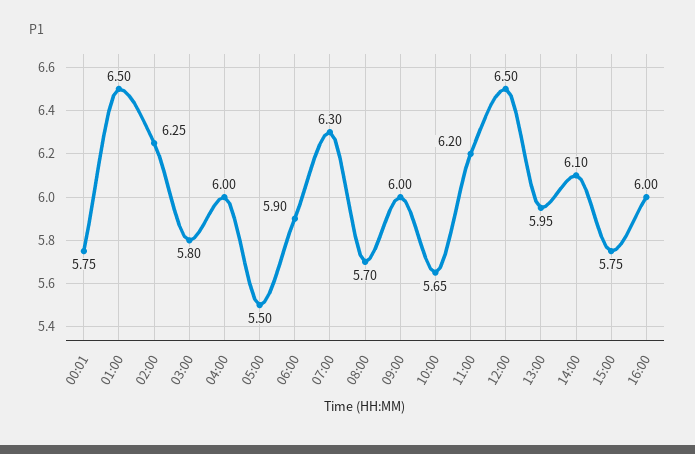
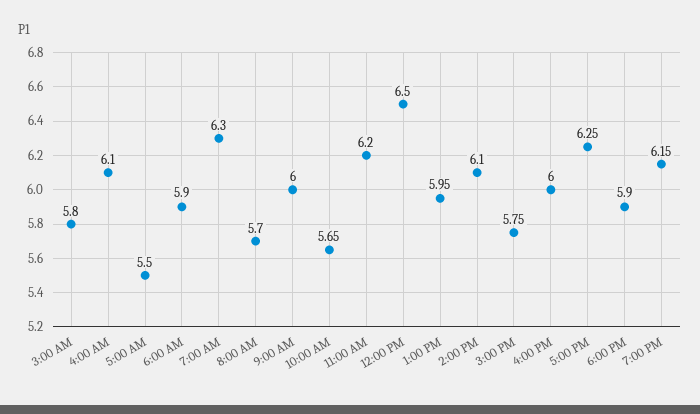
00:01: 5.75 -> none
01:00: 6.5 -> none
02:00: 6.25 -> none
04:00: 6 -> 6.1
5:00 PM: none -> 6.25
6:00 PM: none -> 5.9
7:00 PM: none -> 6.15

